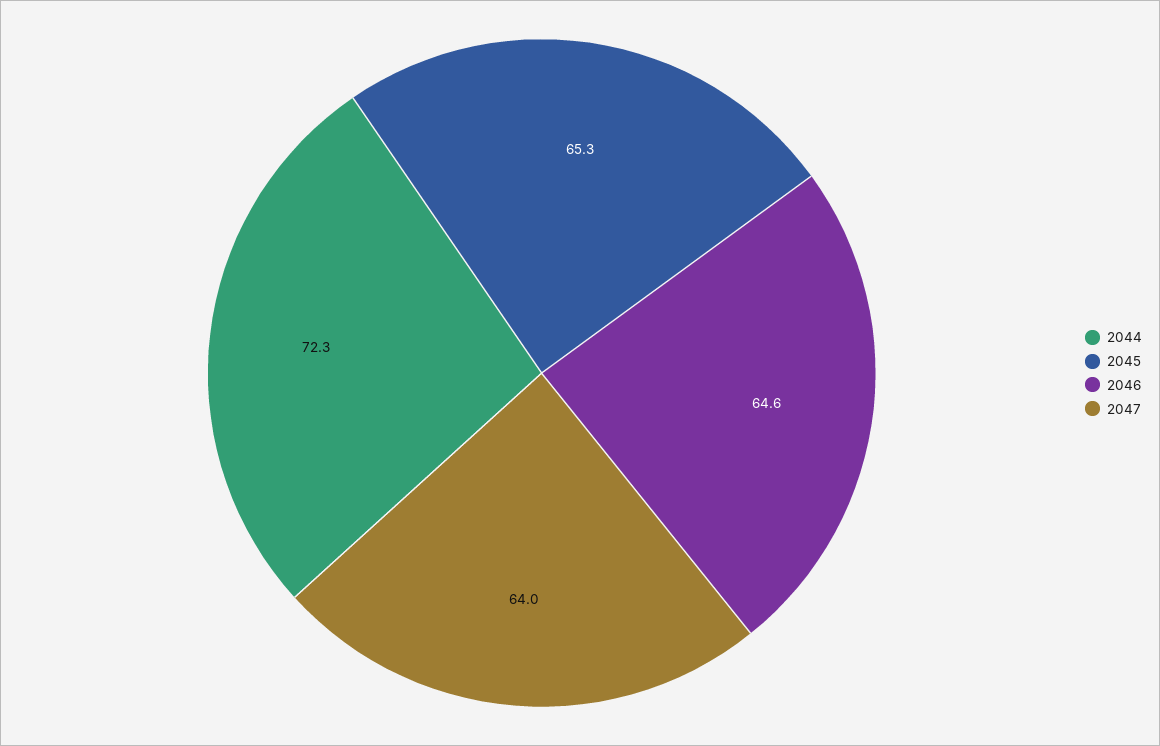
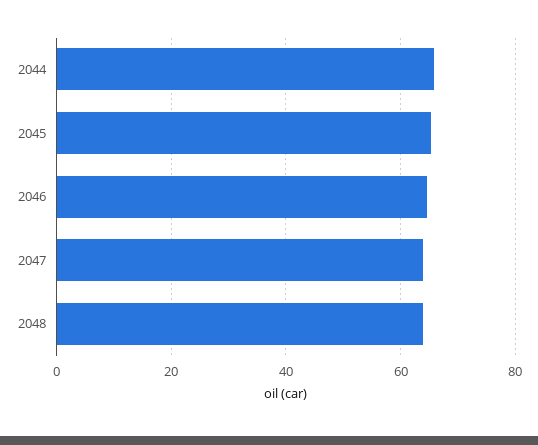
2044: 72.3 -> 66
2048: none -> 64

